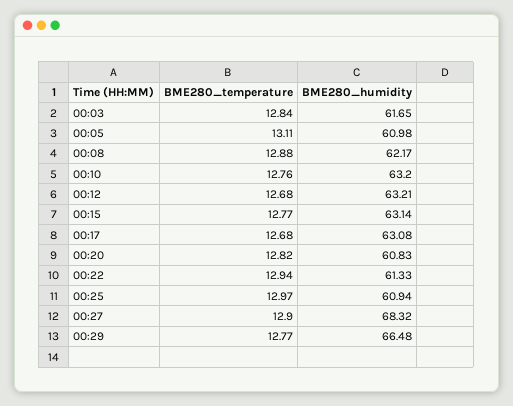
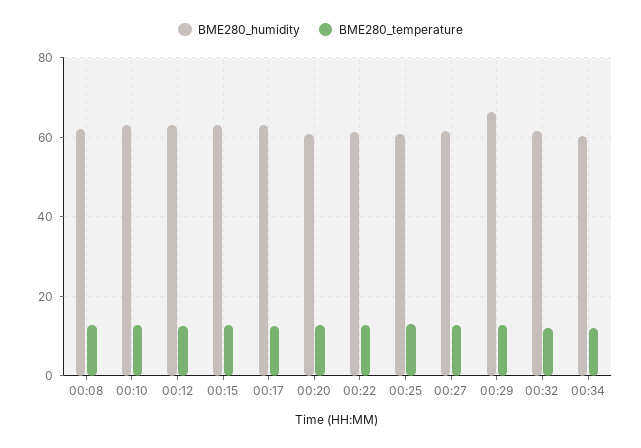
BME280_temperature, 00:03: 12.84 -> none
BME280_humidity, 00:03: 61.65 -> none
BME280_temperature, 00:05: 13.11 -> none
BME280_humidity, 00:05: 60.98 -> none
BME280_humidity, 00:27: 68.32 -> 62
BME280_humidity, 00:32: none -> 62
BME280_temperature, 00:32: none -> 12
BME280_humidity, 00:34: none -> 60
BME280_temperature, 00:34: none -> 12

